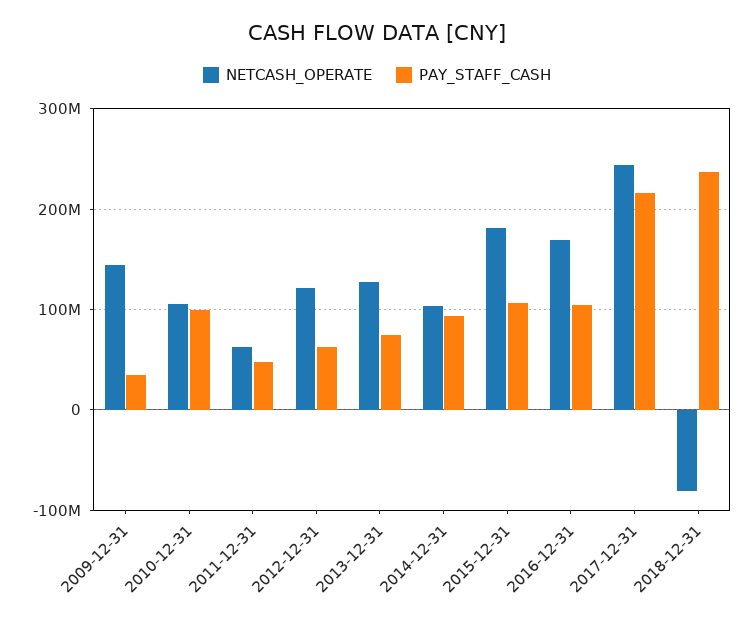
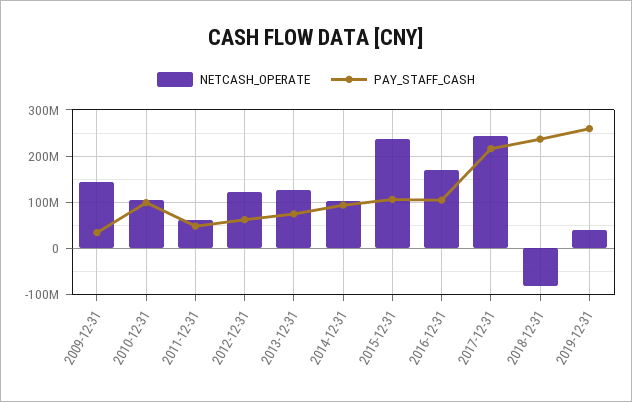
NETCASH_OPERATE, 2015-12-31: 180000000 -> 240000000
NETCASH_OPERATE, 2019-12-31: none -> 40000000
PAY_STAFF_CASH, 2019-12-31: none -> 260000000

